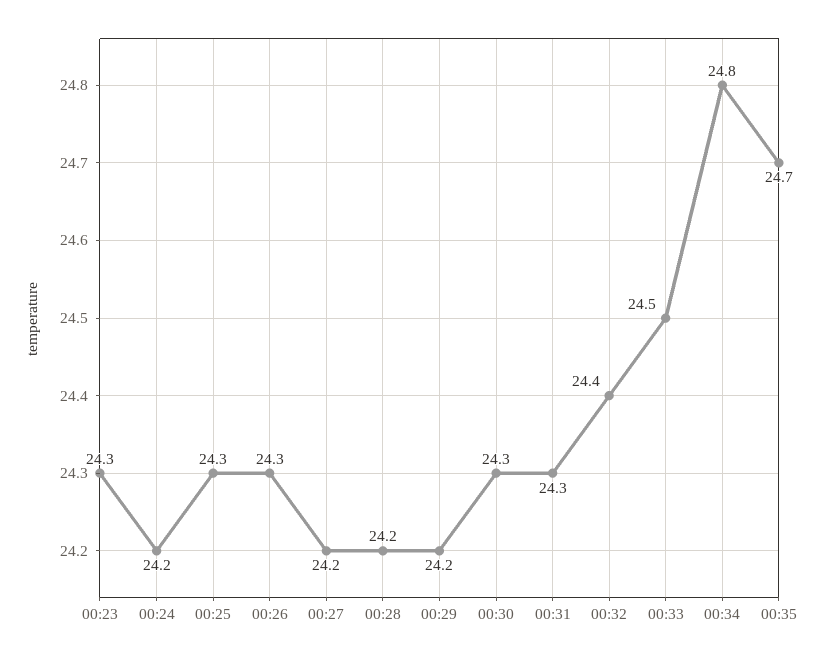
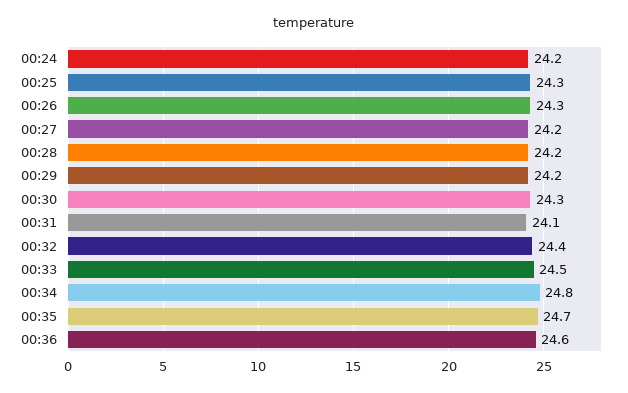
00:23: 24.3 -> none
00:31: 24.3 -> 24.1
00:36: none -> 24.6

